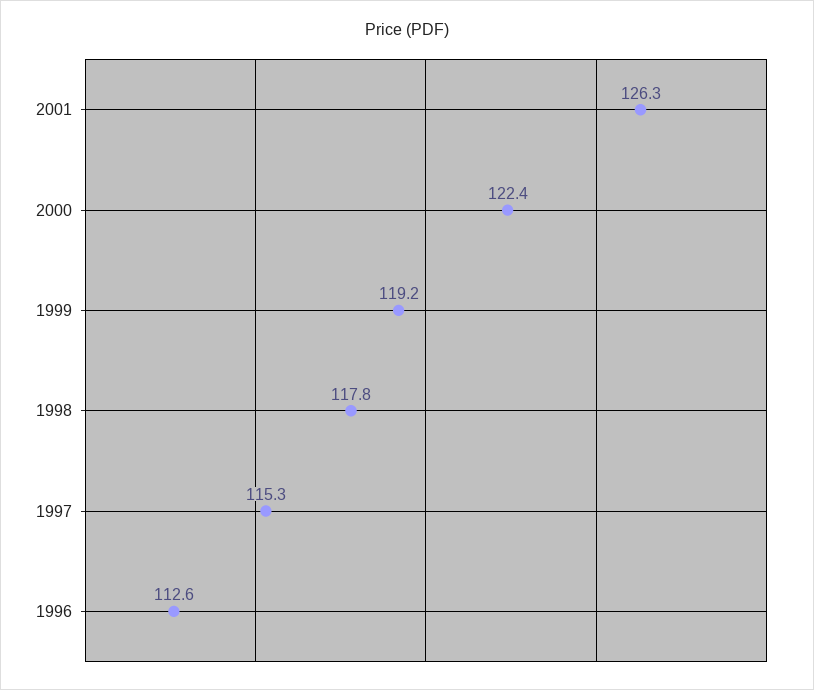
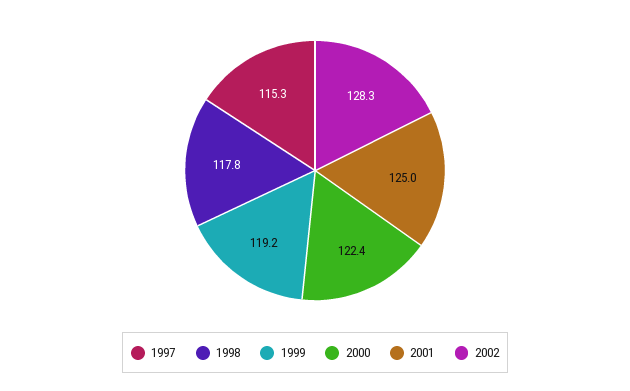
2001: 126.3 -> 125
1996: 112.6 -> none
2002: none -> 128.3

